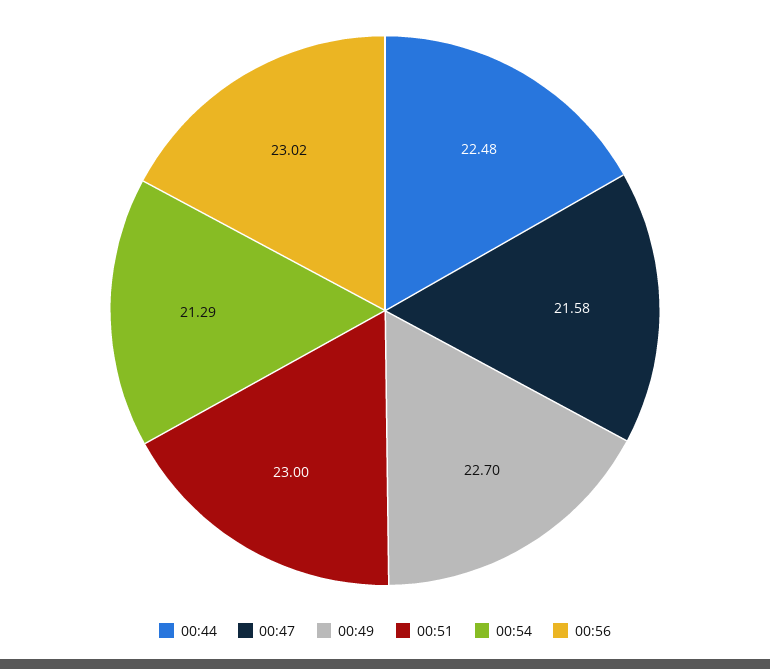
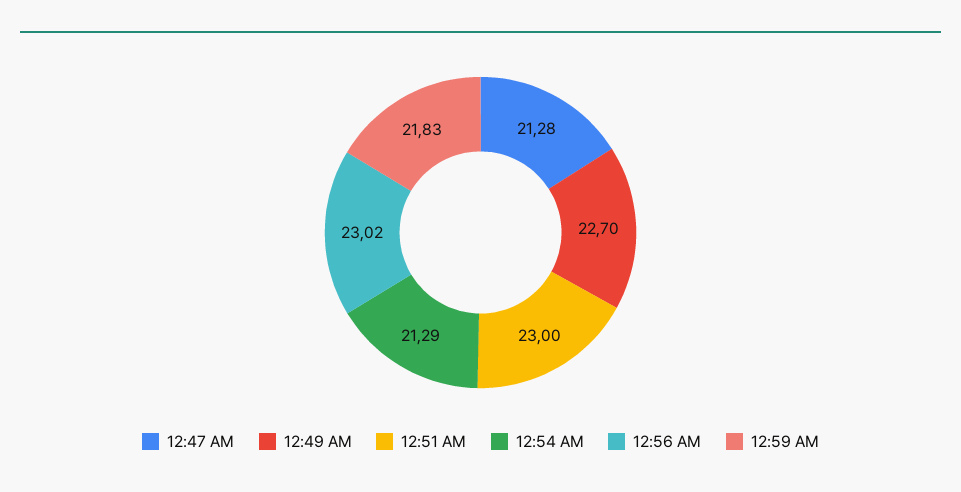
00:44: 22.48 -> none
00:47: 21.58 -> 21.28
12:59 AM: none -> 21.83

